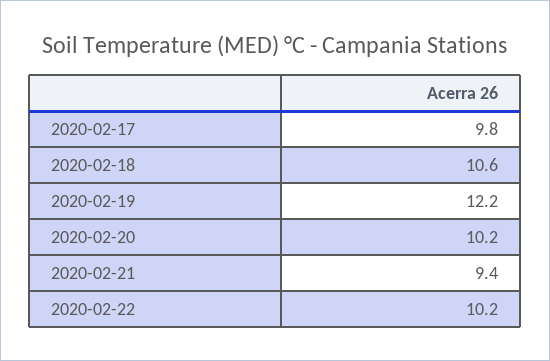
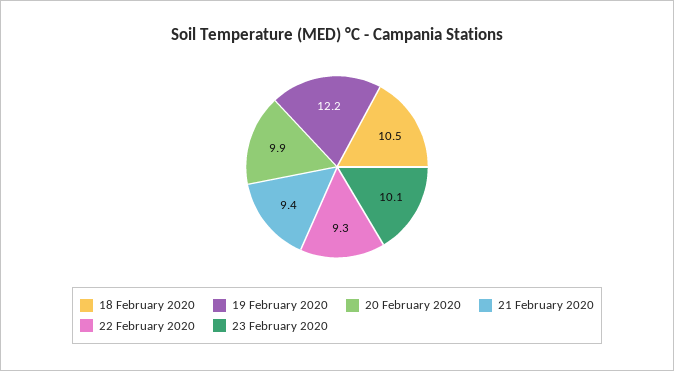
2020-02-17: 9.8 -> none
2020-02-18: 10.6 -> 10.5
2020-02-20: 10.2 -> 9.9
2020-02-22: 10.2 -> 9.3
23 February 2020: none -> 10.1

